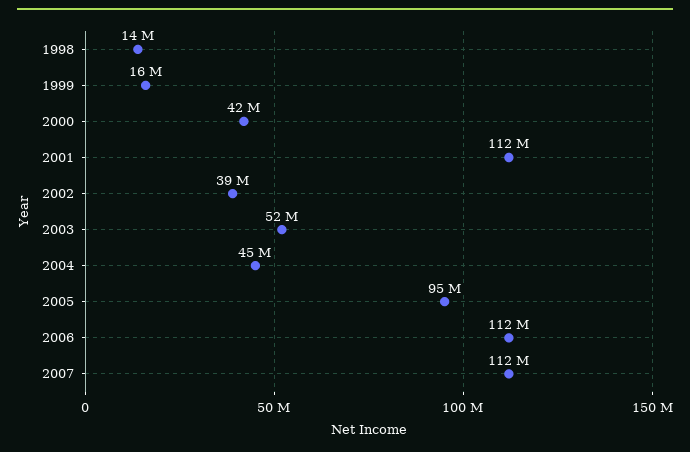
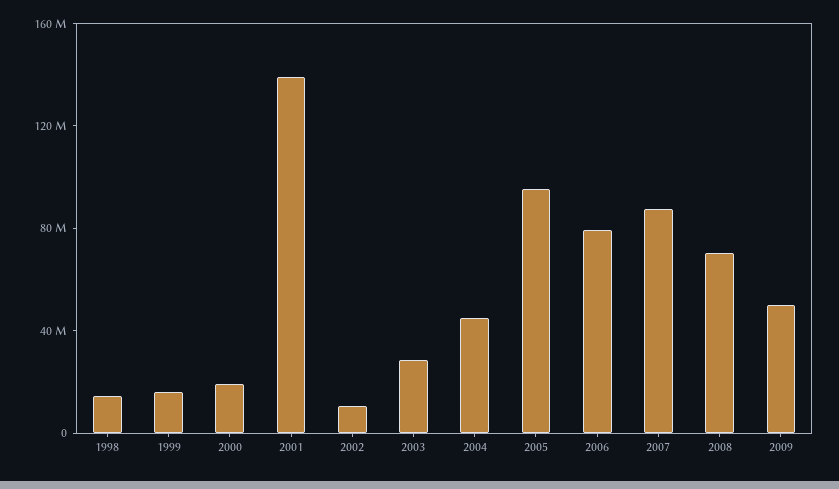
2000: 42000000 -> 20000000
2001: 112000000 -> 140000000
2002: 39000000 -> 10000000
2003: 52000000 -> 30000000
2006: 112000000 -> 80000000
2007: 112000000 -> 90000000
2008: none -> 70000000
2009: none -> 50000000

